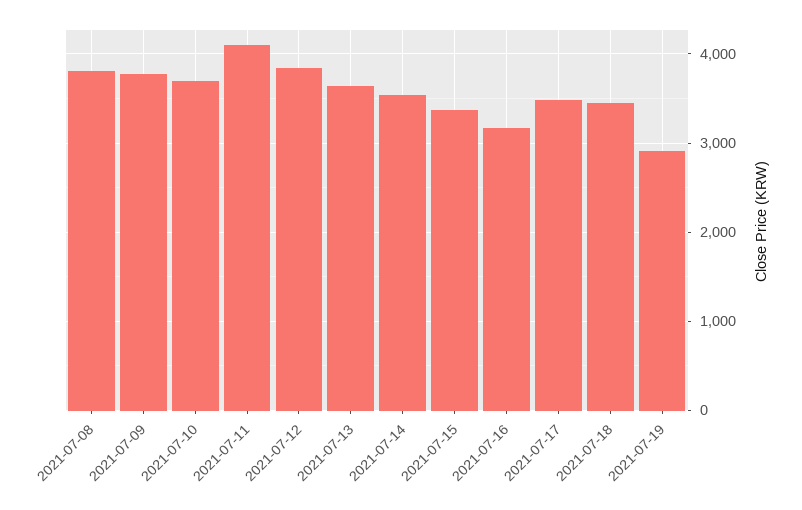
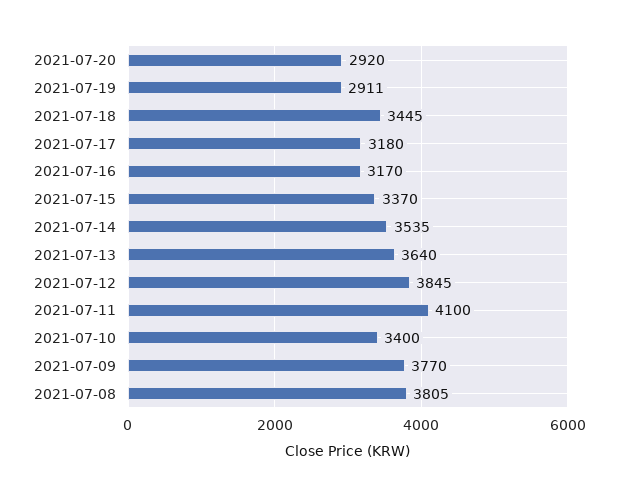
2021-07-10: 3700 -> 3400
2021-07-17: 3500 -> 3180
2021-07-20: none -> 2920

